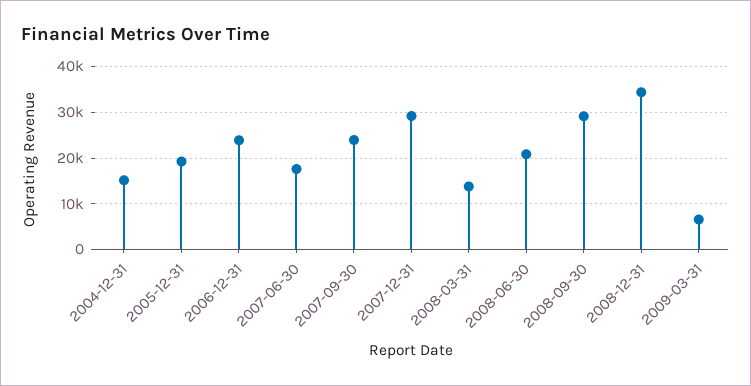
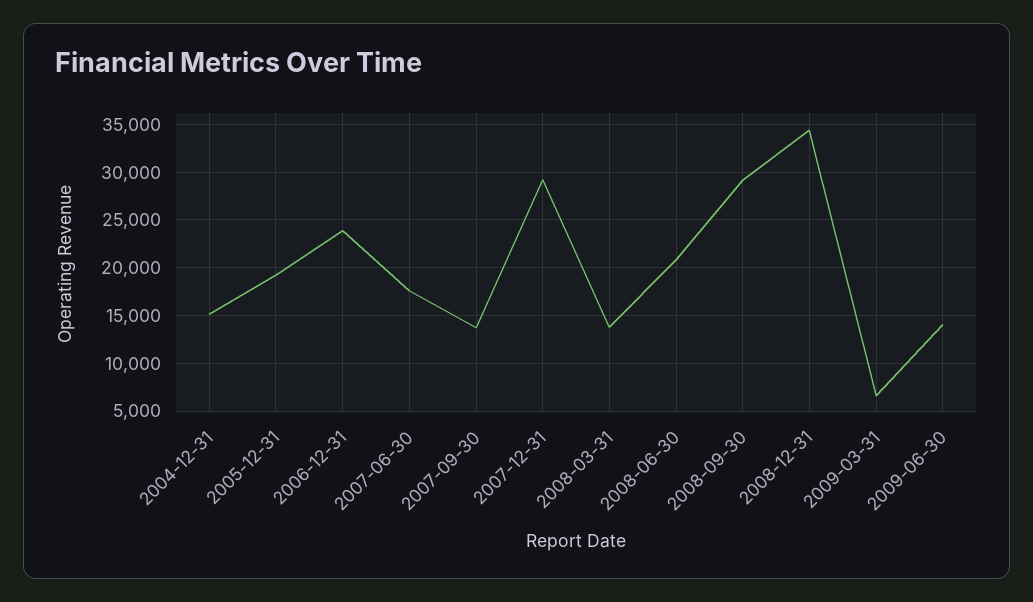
2007-09-30: 24000 -> 14000
2009-06-30: none -> 14000

